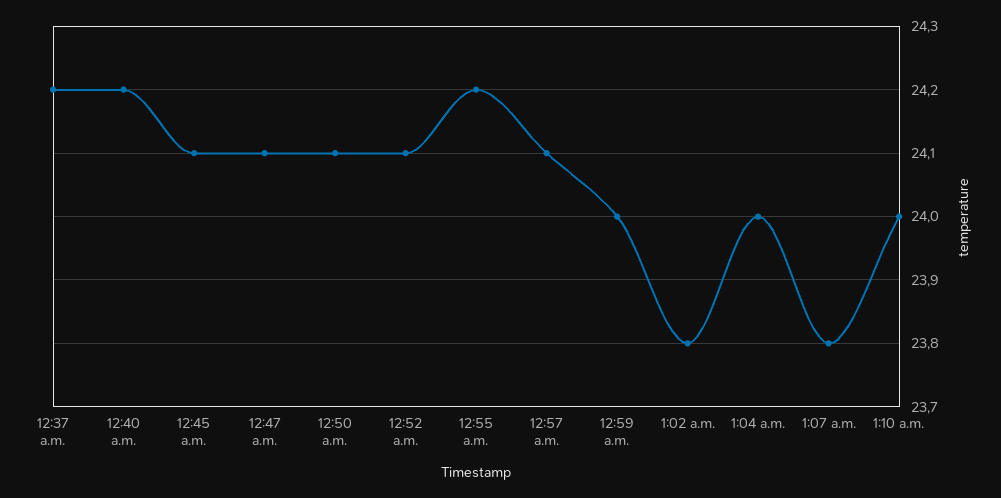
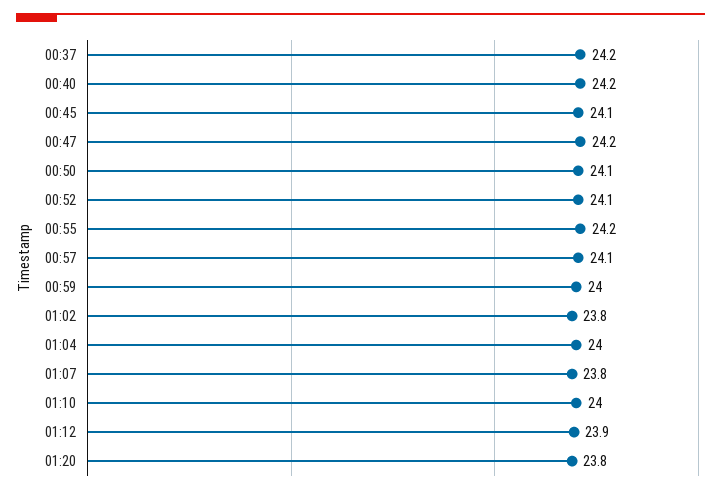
12:47 a.m.: 24.1 -> 24.2
01:12: none -> 23.9
01:20: none -> 23.8

